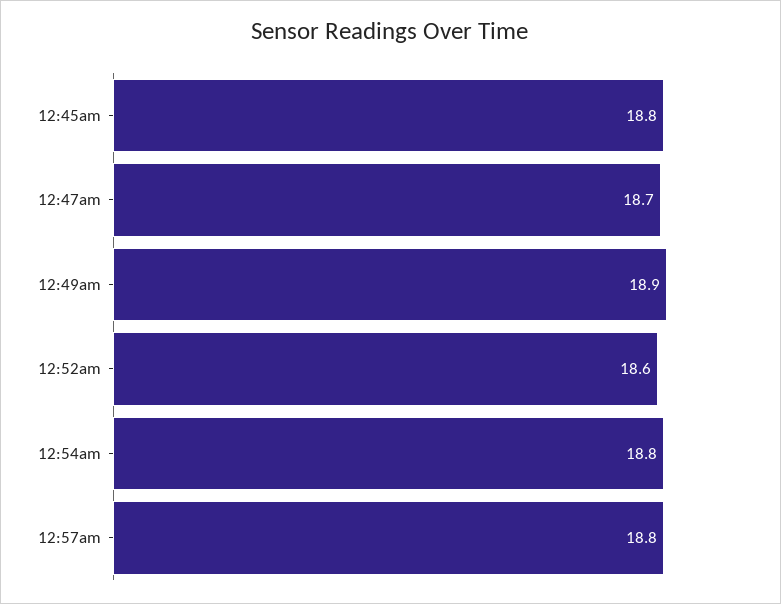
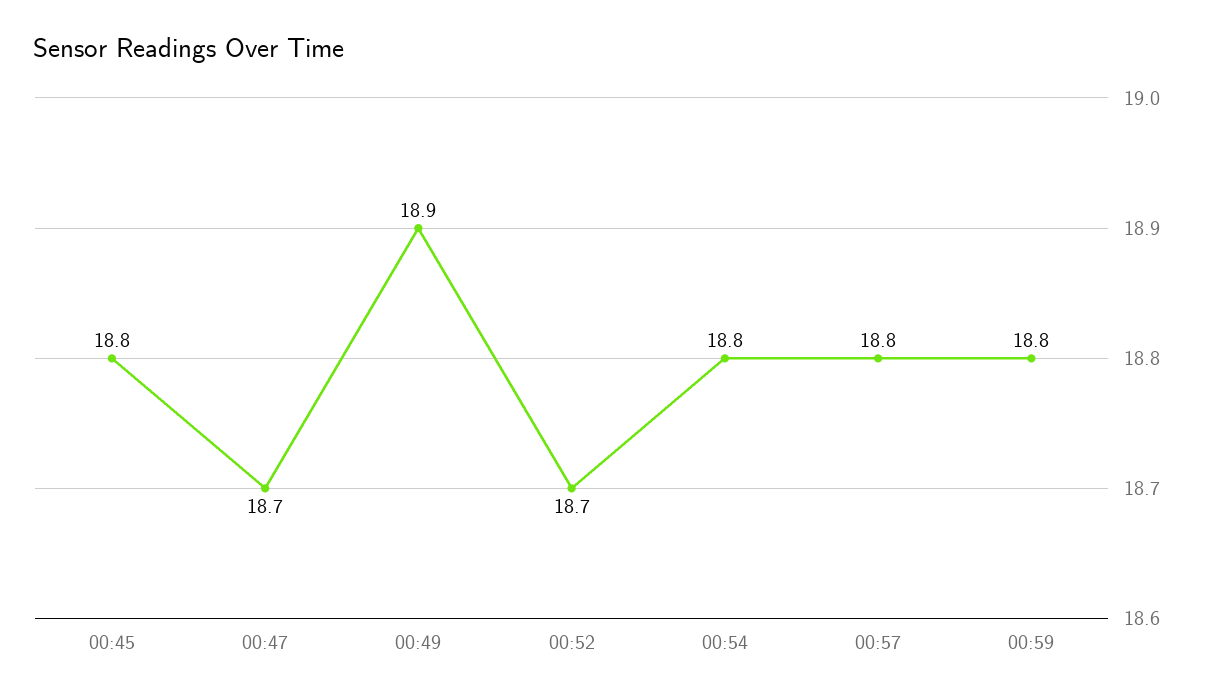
12:52am: 18.6 -> 18.7
00:59: none -> 18.8

